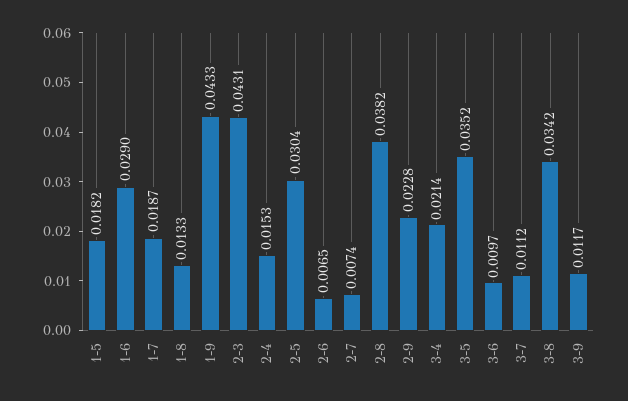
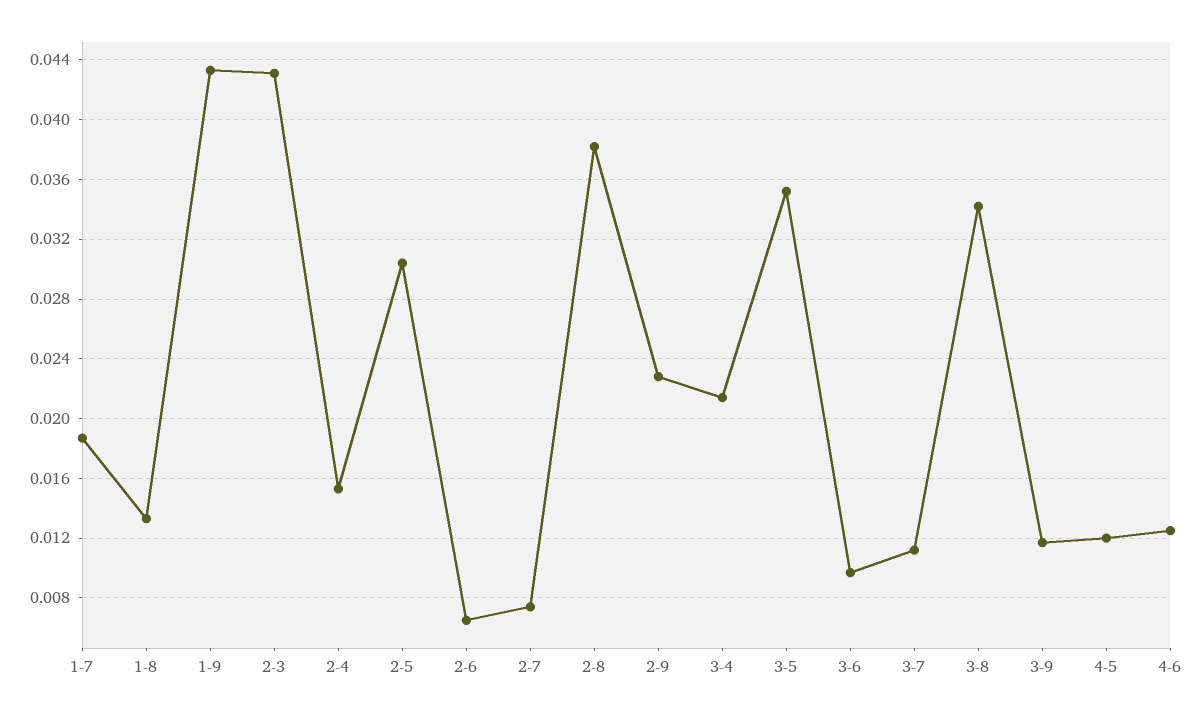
1-5: 0.0182 -> none
1-6: 0.029 -> none
4-5: none -> 0.012
4-6: none -> 0.0125

